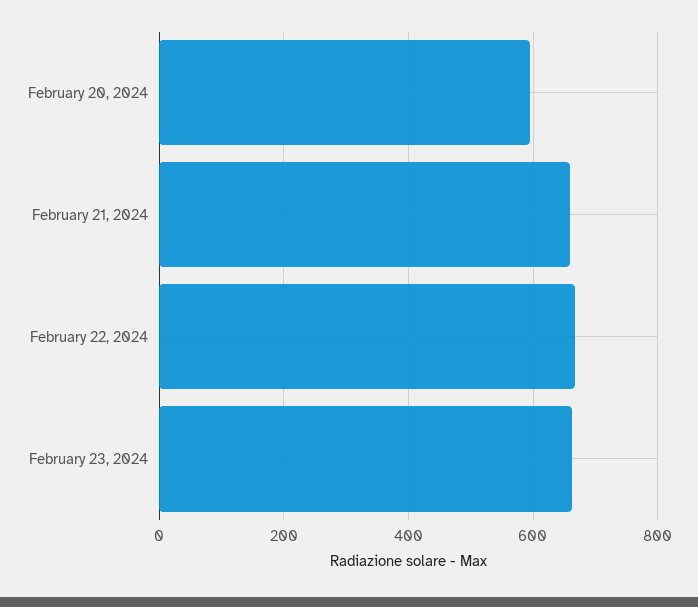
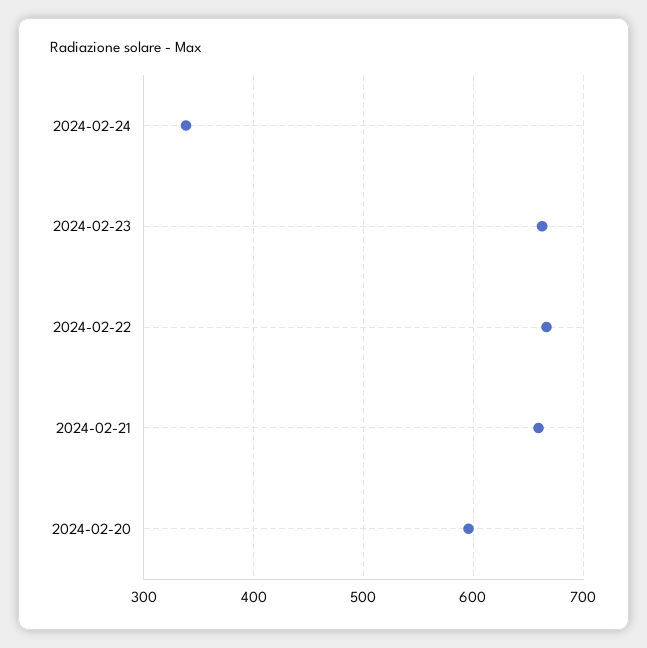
2024-02-24: none -> 340

